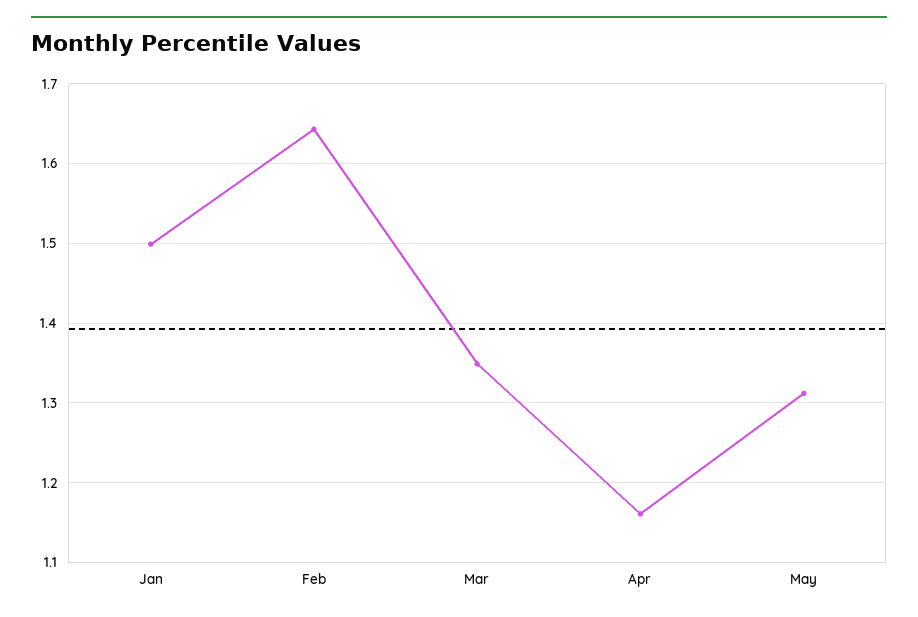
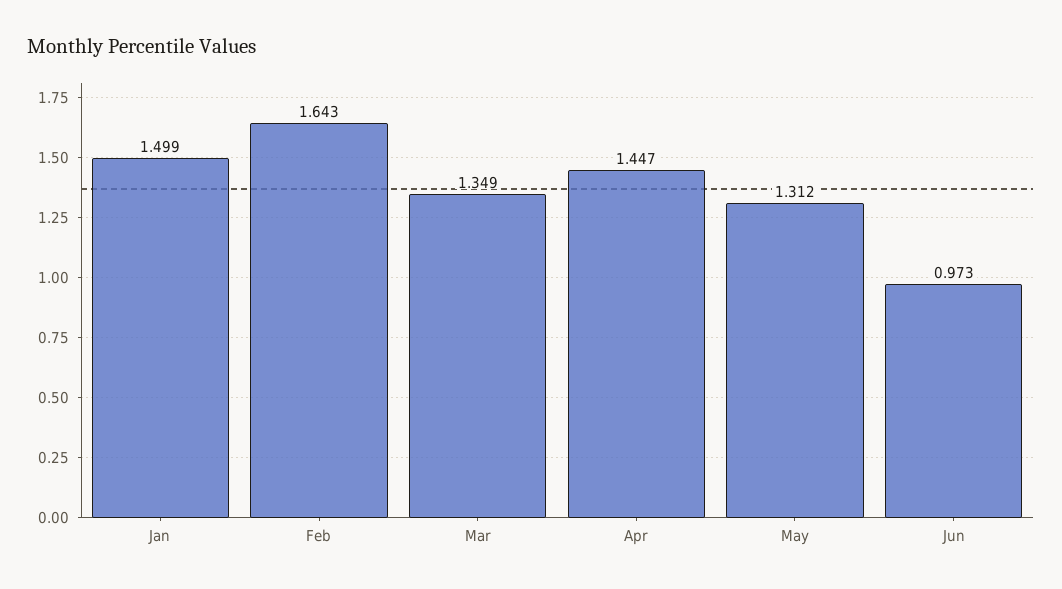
Apr: 1.16 -> 1.447
Jun: none -> 0.973

